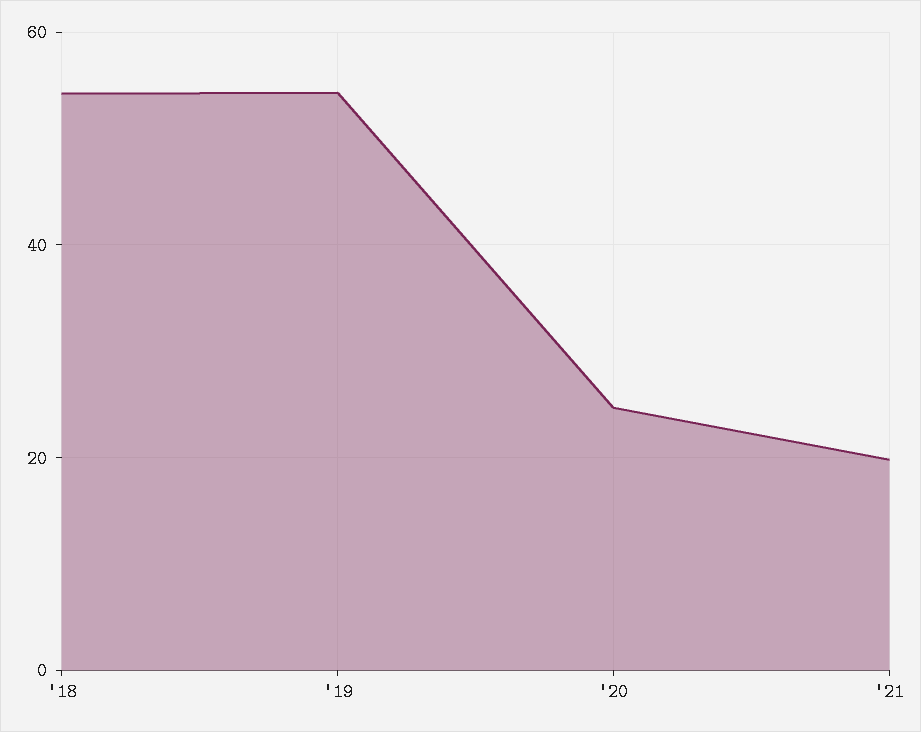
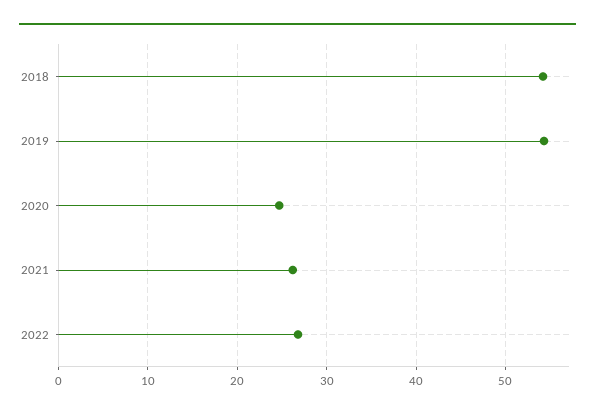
'21: 20 -> 26
2022: none -> 27

